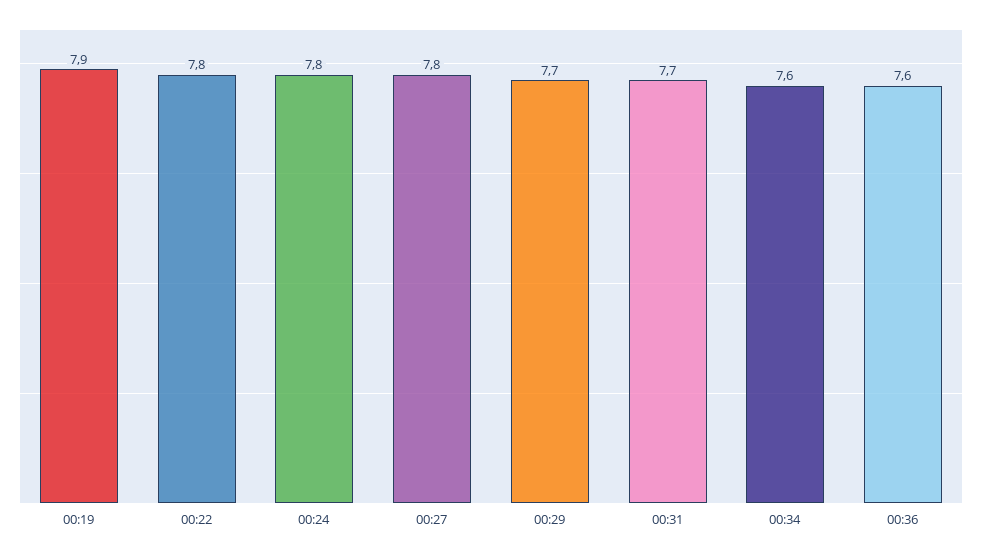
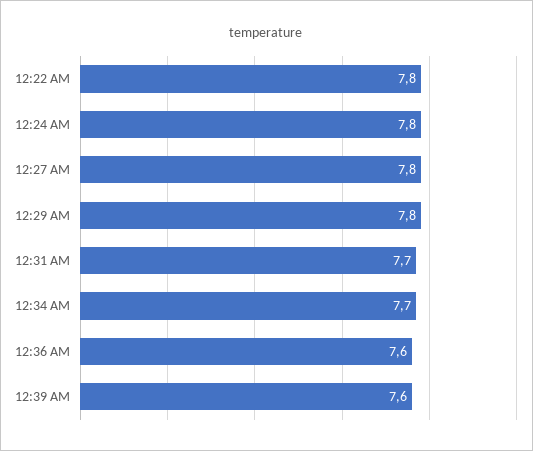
00:19: 7.9 -> none
00:29: 7.7 -> 7.8
00:34: 7.6 -> 7.7
12:39 AM: none -> 7.6

